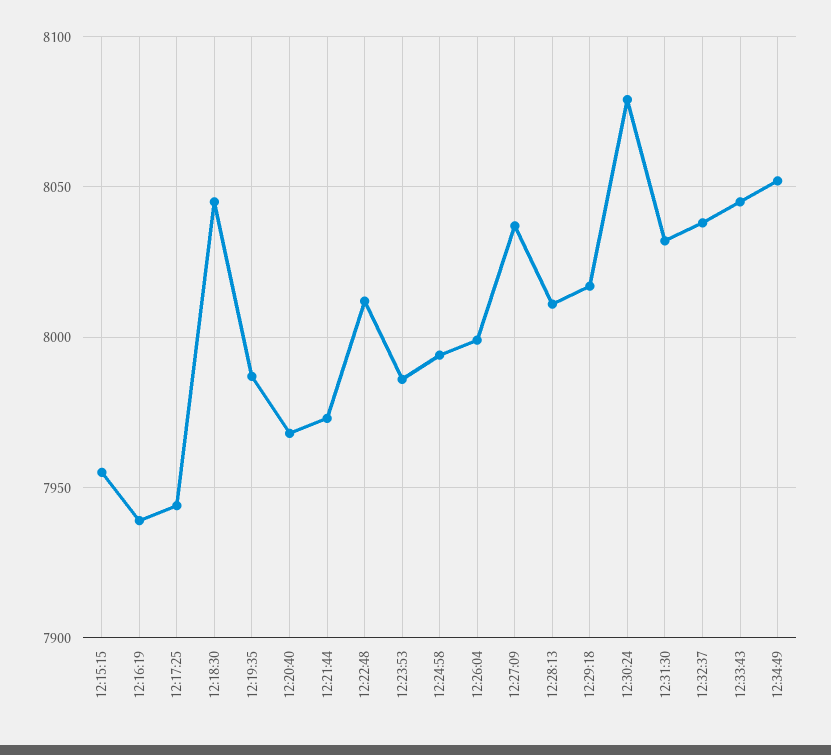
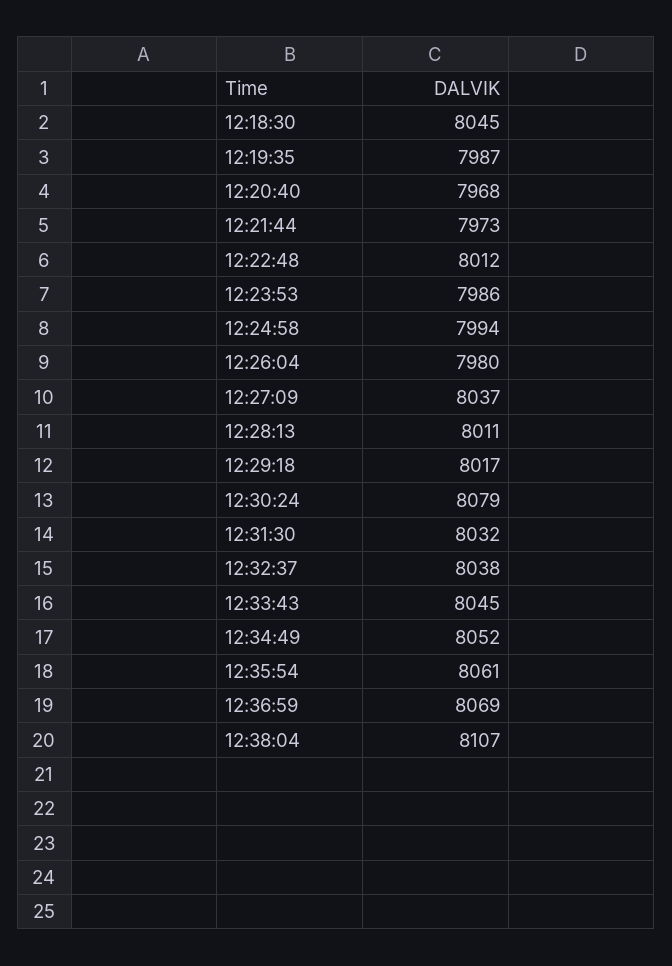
12:15:15: 7955 -> none
12:16:19: 7940 -> none
12:17:25: 7945 -> none
12:26:04: 8000 -> 7980
12:35:54: none -> 8061
12:36:59: none -> 8069
12:38:04: none -> 8107

